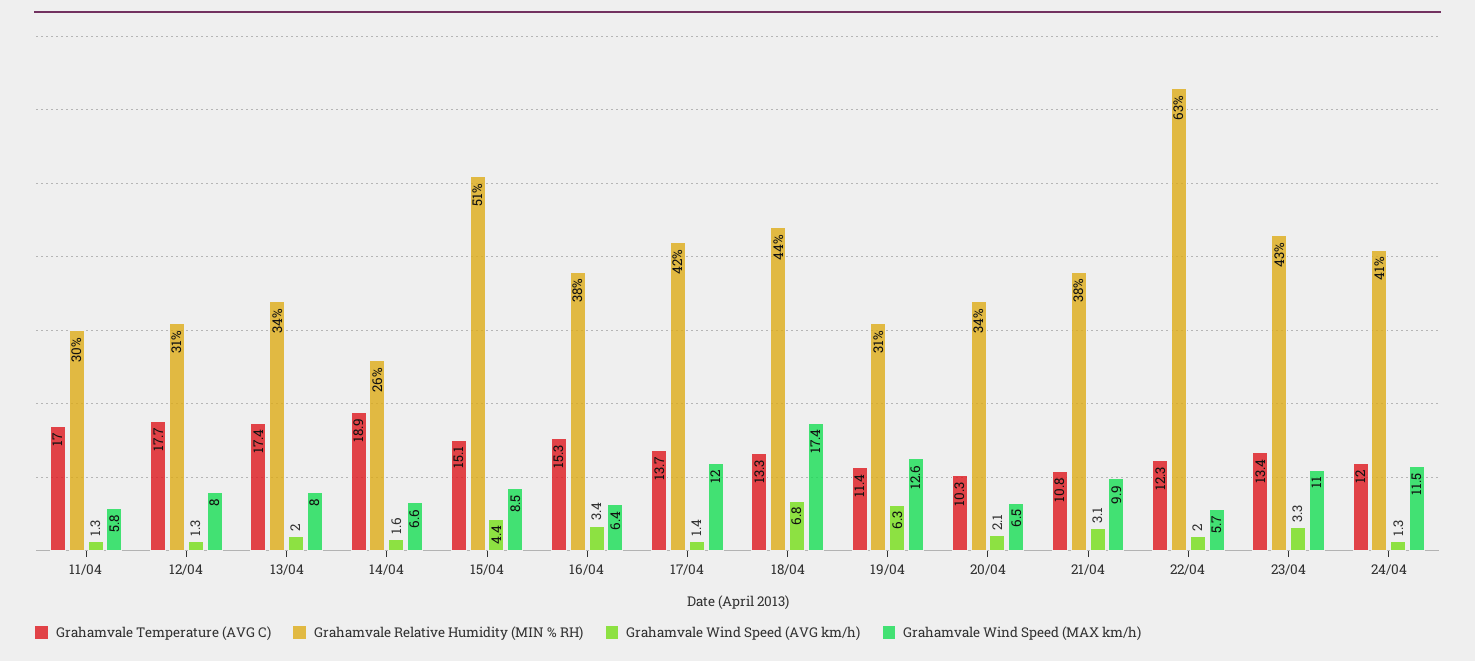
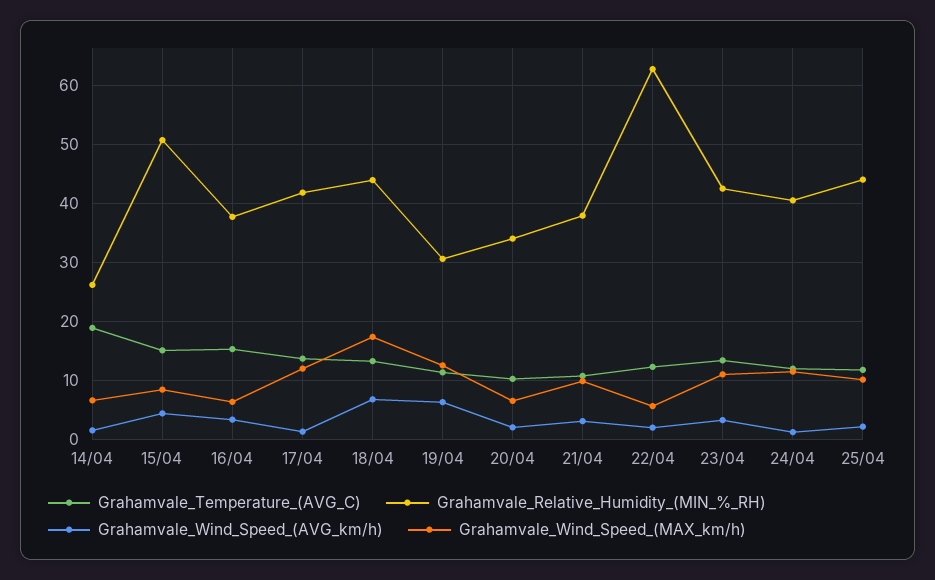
Grahamvale Temperature (AVG C), 11/04: 17 -> none
Grahamvale Relative Humidity (MIN % RH), 11/04: 30 -> none
Grahamvale Wind Speed (AVG km/h), 11/04: 1.3 -> none
Grahamvale Wind Speed (MAX km/h), 11/04: 5.8 -> none
Grahamvale Temperature (AVG C), 12/04: 17.7 -> none
Grahamvale Relative Humidity (MIN % RH), 12/04: 31 -> none
Grahamvale Wind Speed (AVG km/h), 12/04: 1.3 -> none
Grahamvale Wind Speed (MAX km/h), 12/04: 8 -> none
Grahamvale Temperature (AVG C), 13/04: 17.4 -> none
Grahamvale Relative Humidity (MIN % RH), 13/04: 34 -> none
Grahamvale Wind Speed (AVG km/h), 13/04: 2 -> none
Grahamvale Wind Speed (MAX km/h), 13/04: 8 -> none
Grahamvale Temperature (AVG C), 25/04: none -> 12
Grahamvale Relative Humidity (MIN % RH), 25/04: none -> 44
Grahamvale Wind Speed (AVG km/h), 25/04: none -> 2
Grahamvale Wind Speed (MAX km/h), 25/04: none -> 10

